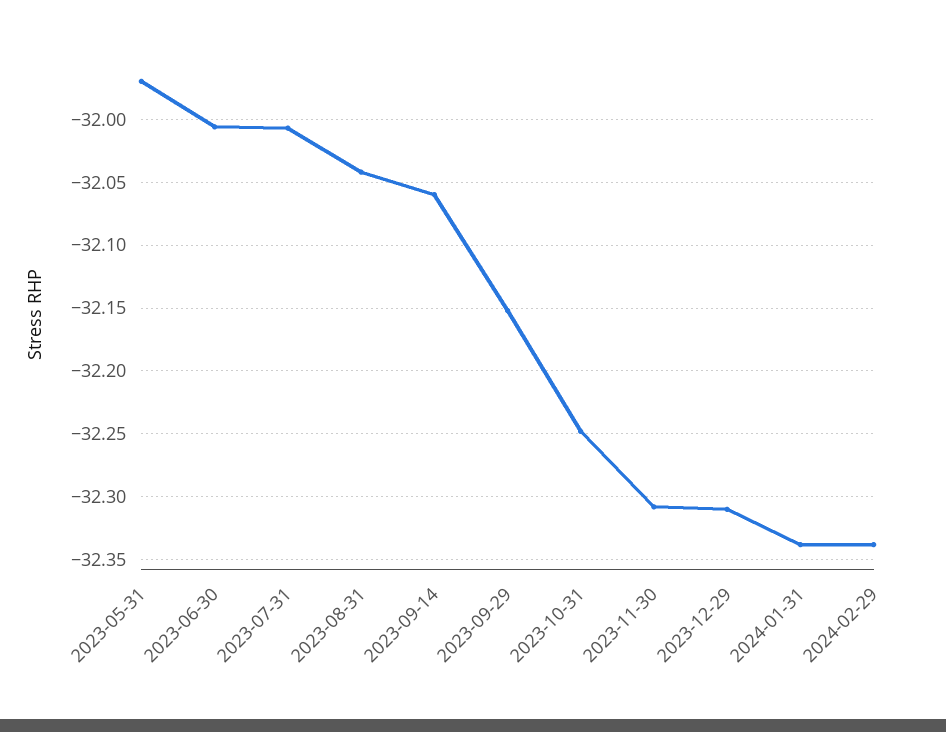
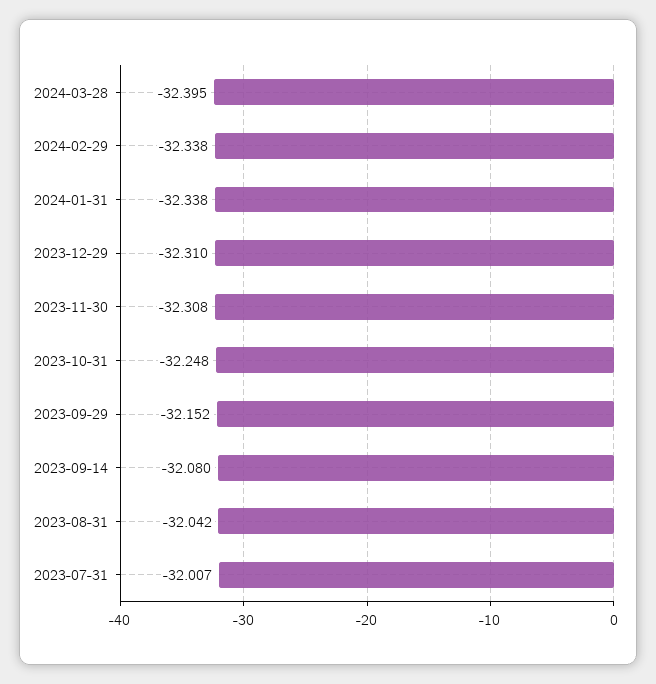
2023-05-31: -31.97 -> none
2023-06-30: -32.005 -> none
2023-09-14: -32.06 -> -32.08
2024-03-28: none -> -32.395

